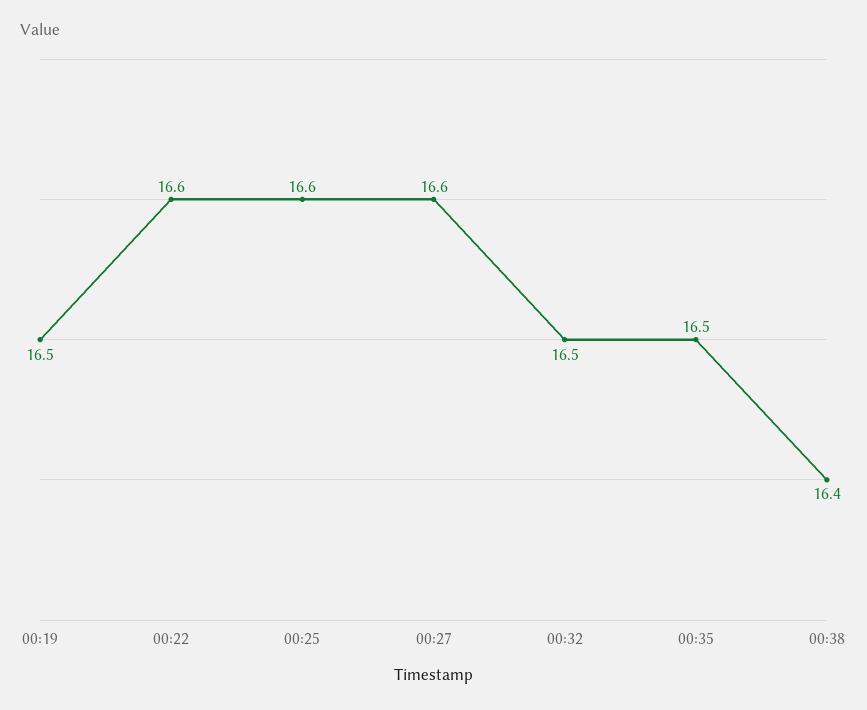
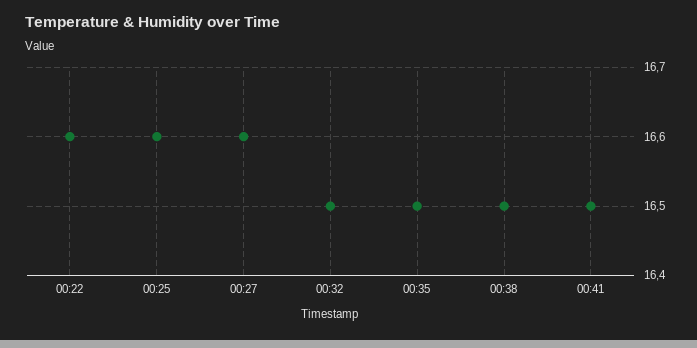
00:19: 16.5 -> none
00:38: 16.4 -> 16.5
00:41: none -> 16.5

